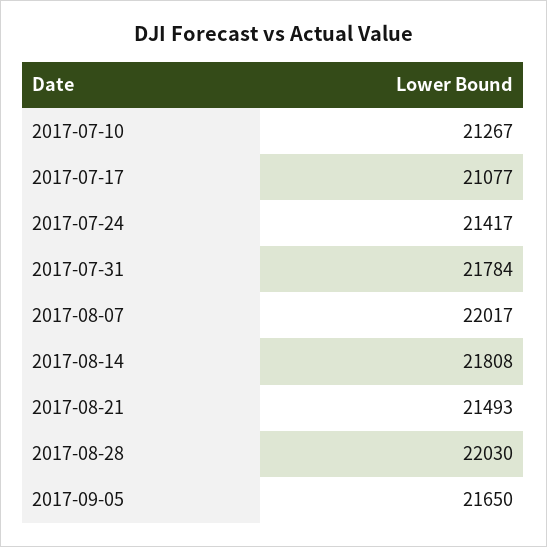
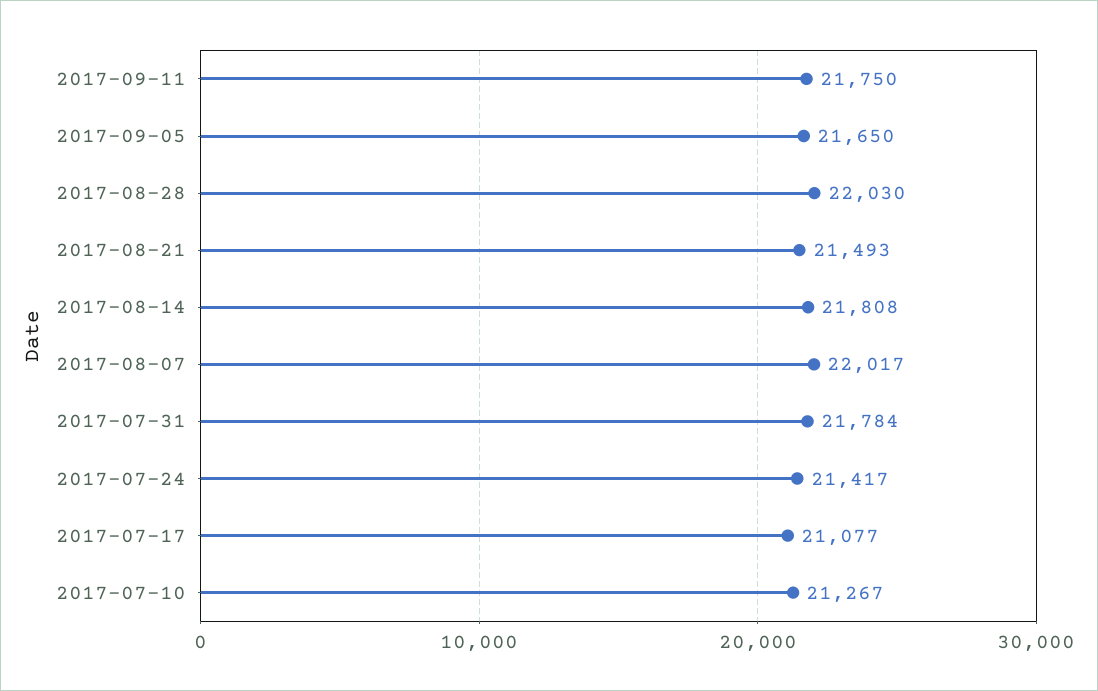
2017-09-11: none -> 21750

